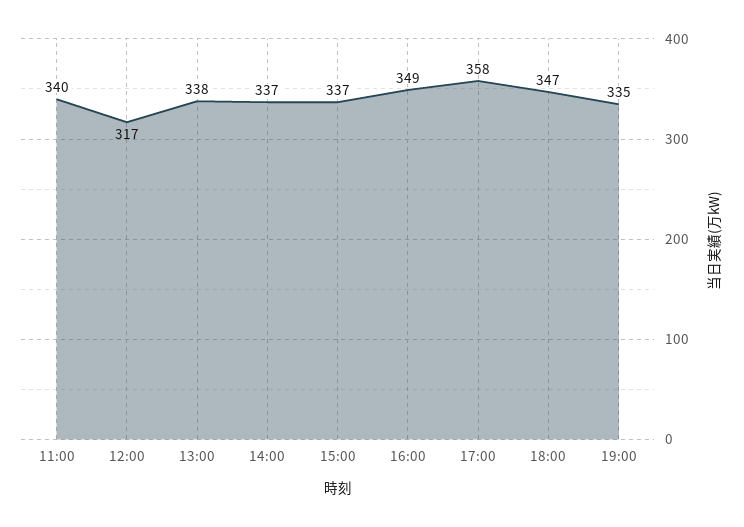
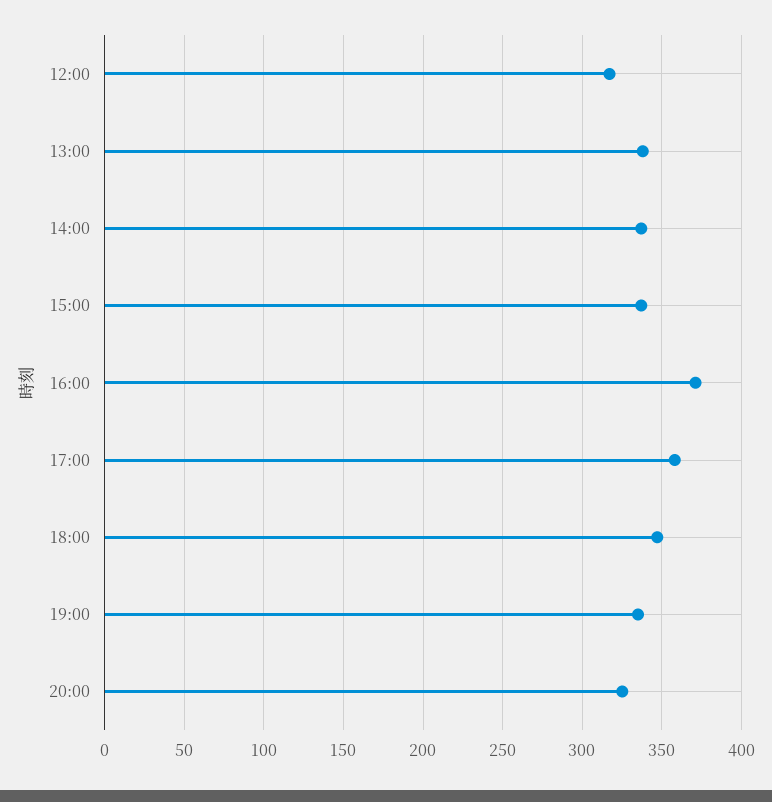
11:00: 340 -> none
16:00: 349 -> 370
20:00: none -> 325

